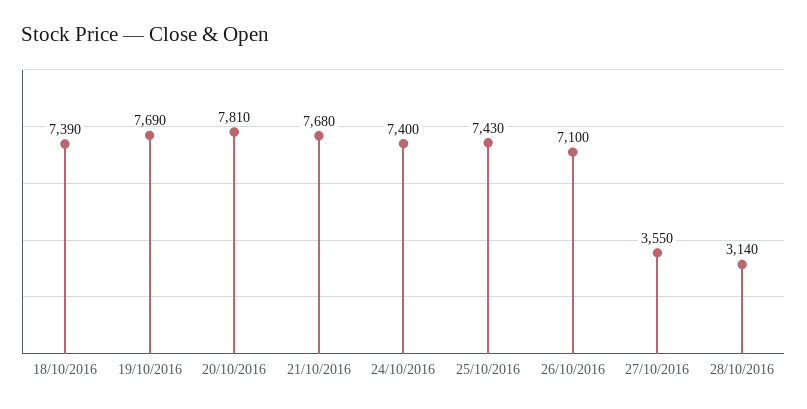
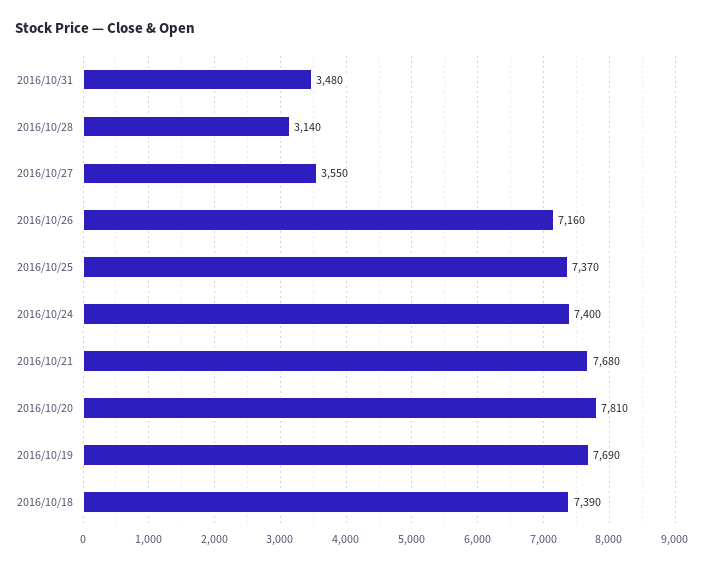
25/10/2016: 7430 -> 7370
26/10/2016: 7100 -> 7160
2016/10/31: none -> 3480

